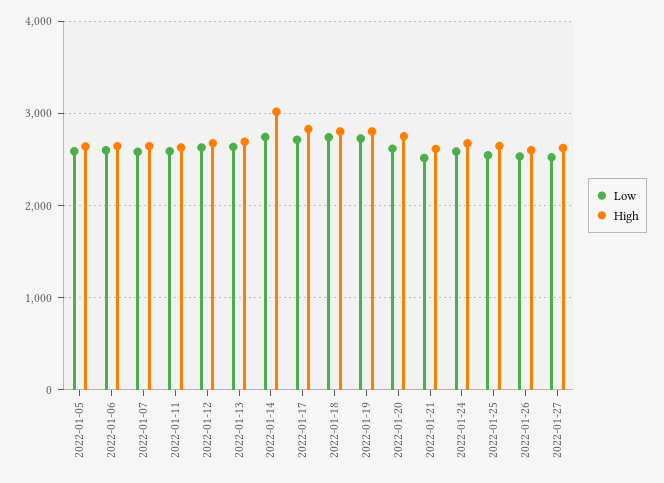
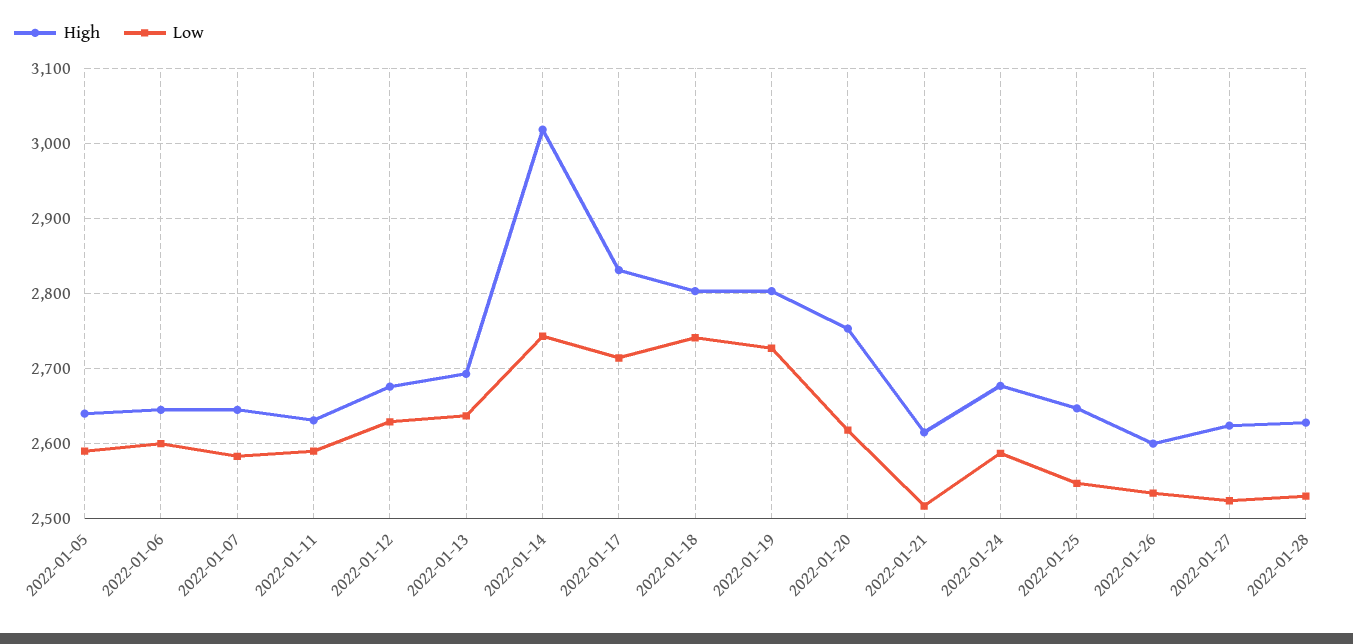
High, 2022-01-28: none -> 2630
Low, 2022-01-28: none -> 2530

